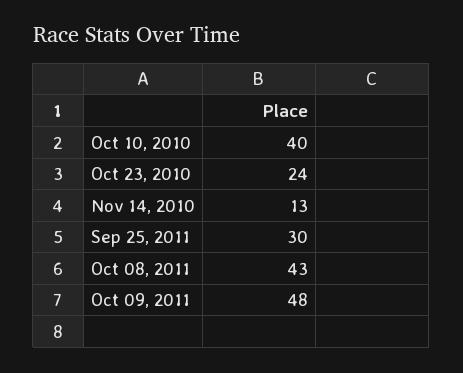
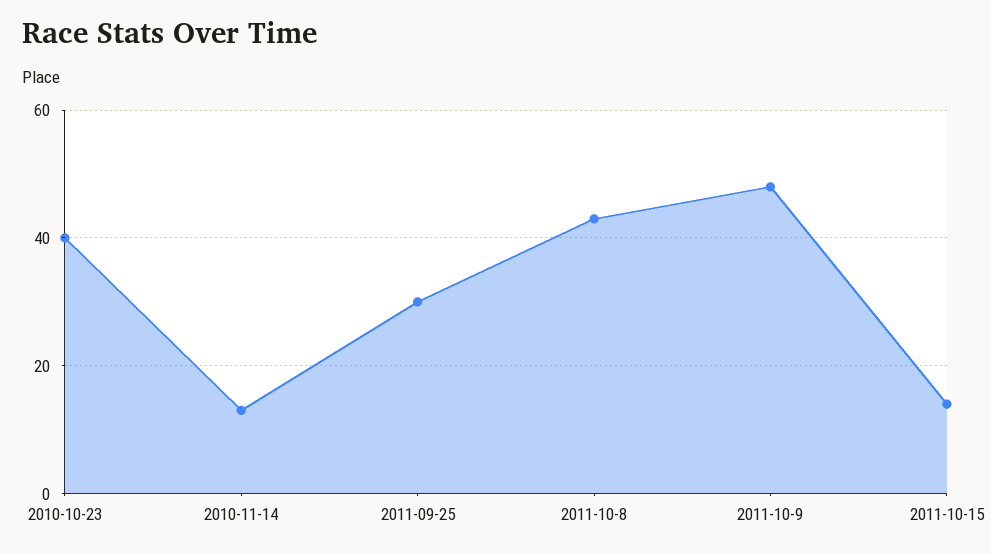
Oct 10, 2010: 40 -> none
Oct 23, 2010: 24 -> 40
2011-10-15: none -> 15

